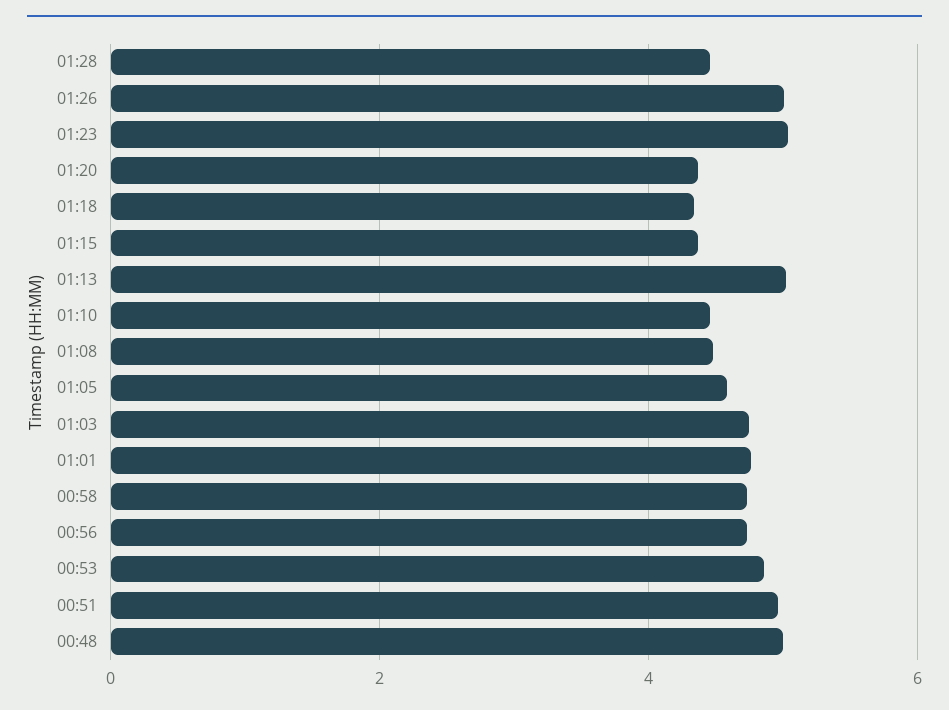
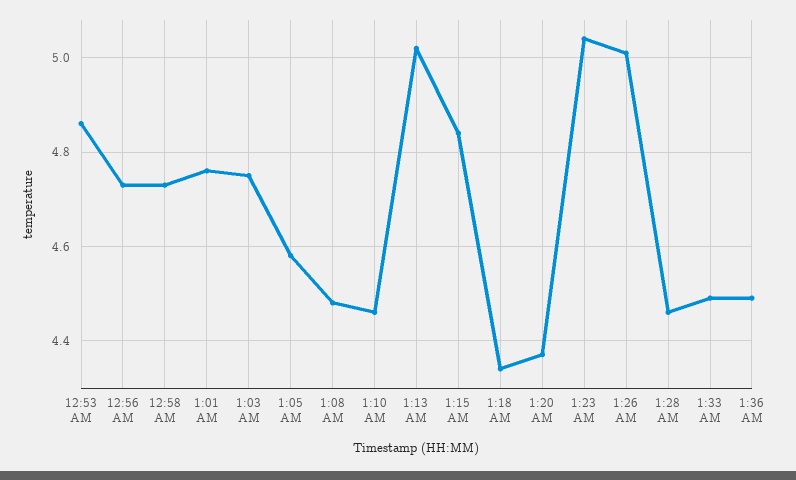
01:15: 4.4 -> 4.85
00:51: 5 -> none
00:48: 5 -> none
1:33 AM: none -> 4.5
1:36 AM: none -> 4.5

